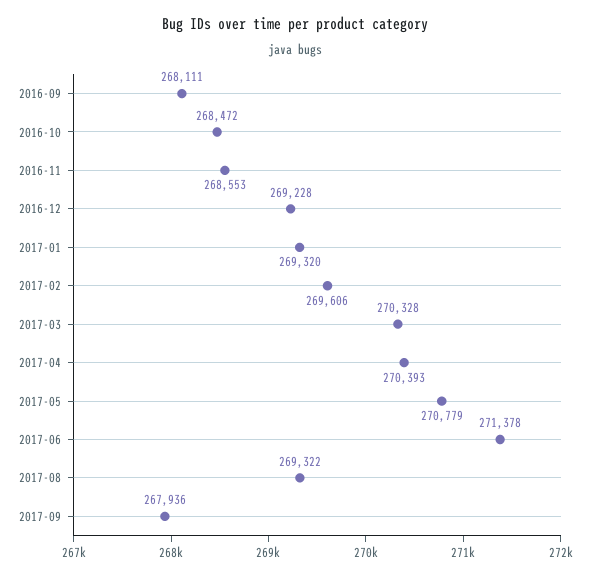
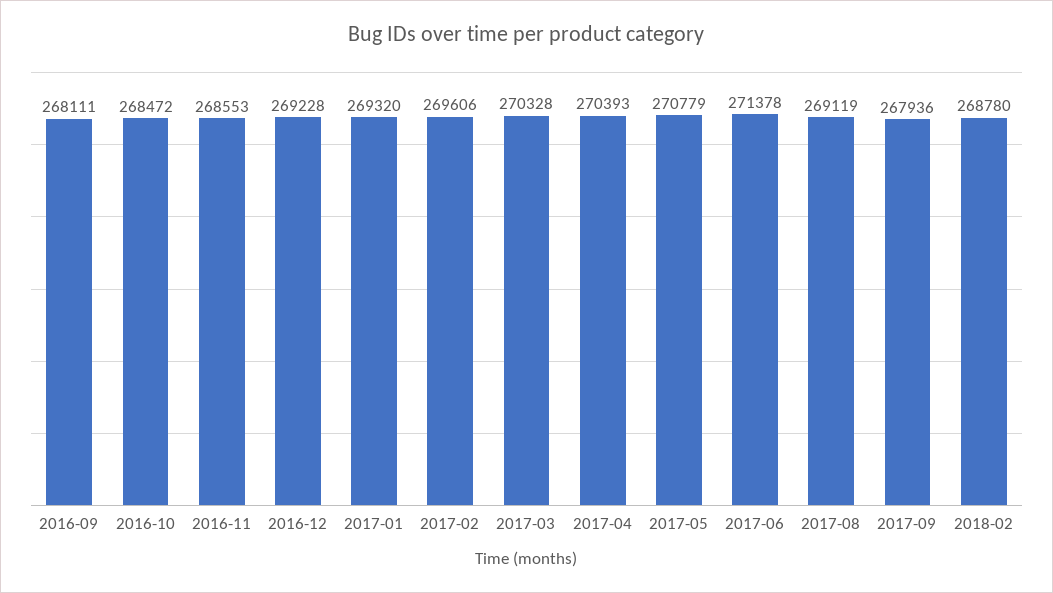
2017-08: 269322 -> 269119
2018-02: none -> 268780

